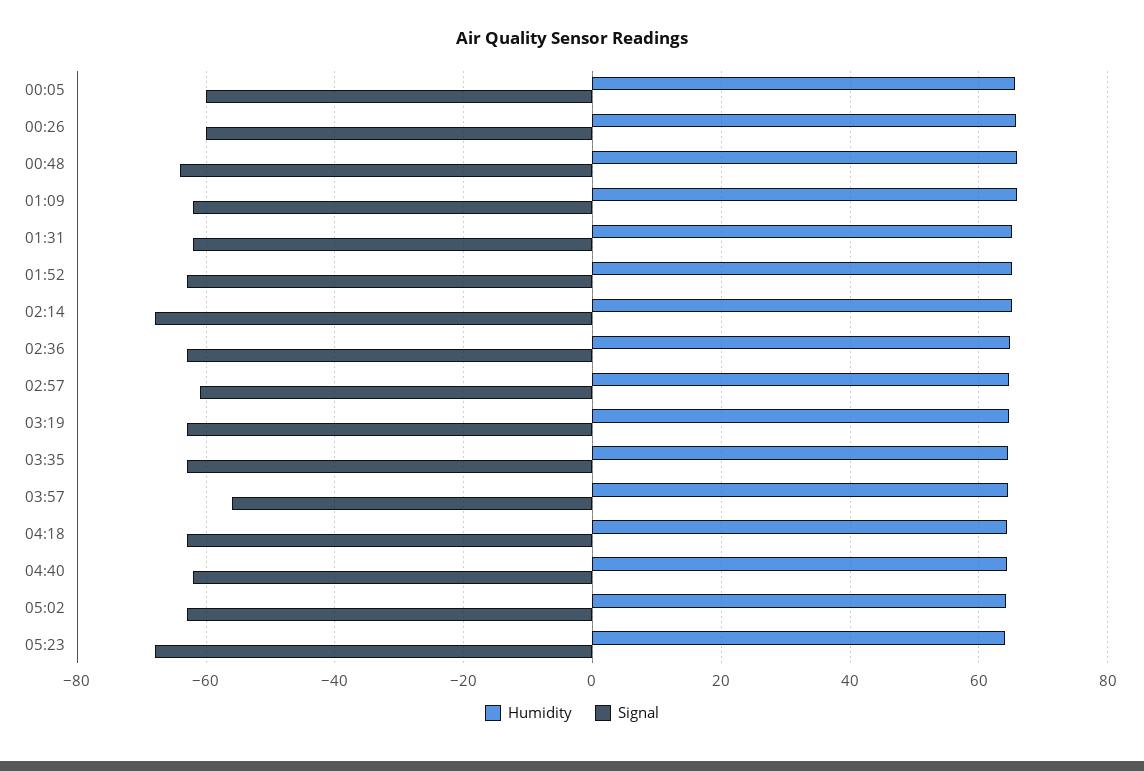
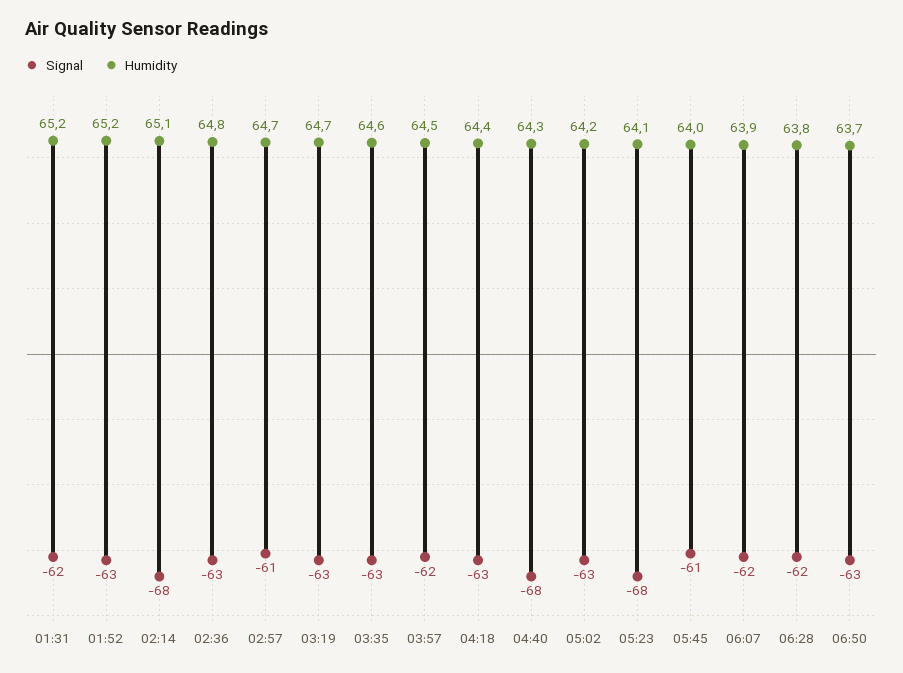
Humidity, 00:05: 66 -> none
Signal, 00:05: -60 -> none
Humidity, 00:26: 66 -> none
Signal, 00:26: -60 -> none
Humidity, 00:48: 66 -> none
Signal, 00:48: -64 -> none
Humidity, 01:09: 66 -> none
Signal, 01:09: -62 -> none
Signal, 03:57: -56 -> -62
Signal, 04:40: -62 -> -68
Signal, 05:45: none -> -61
Humidity, 05:45: none -> 64
Signal, 06:07: none -> -62
Humidity, 06:07: none -> 63.9
Signal, 06:28: none -> -62
Humidity, 06:28: none -> 63.8
Signal, 06:50: none -> -63
Humidity, 06:50: none -> 63.7

